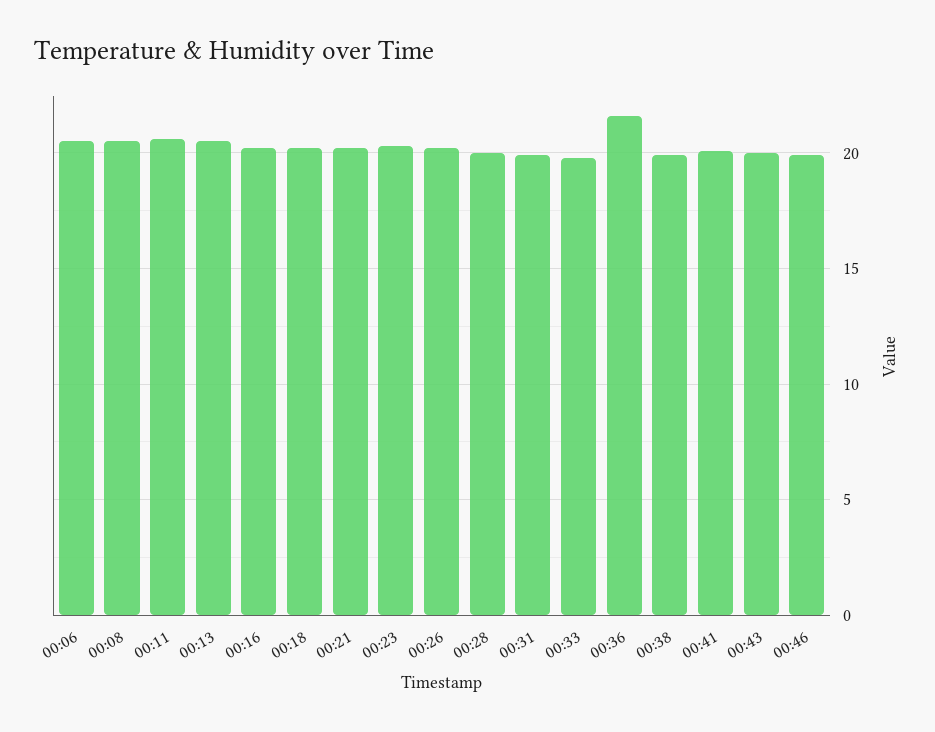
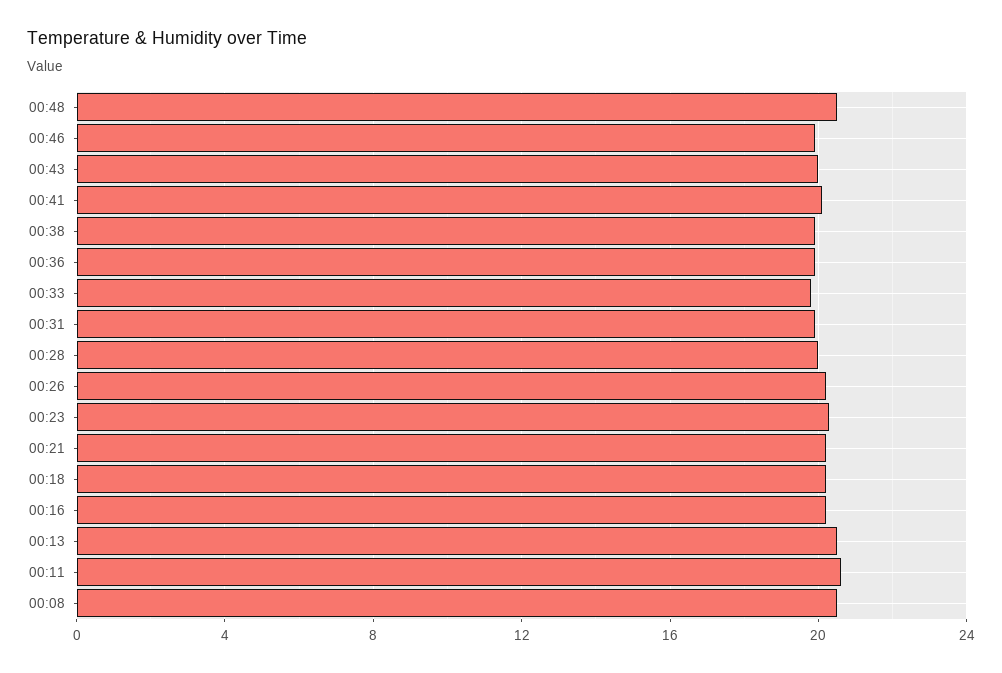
00:06: 20.5 -> none
00:36: 21.5 -> 20
00:48: none -> 20.5

